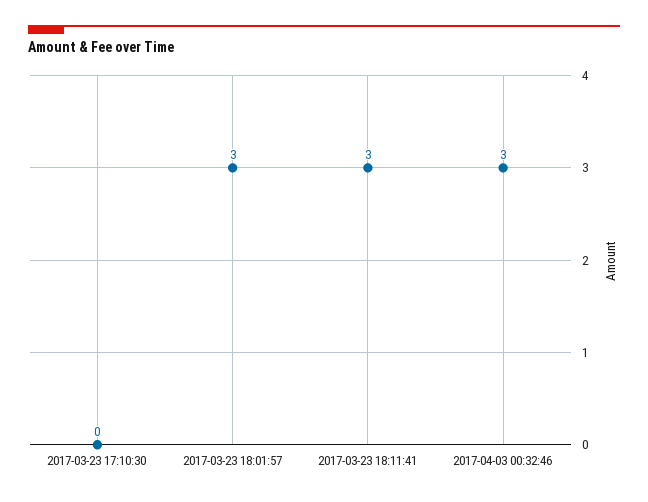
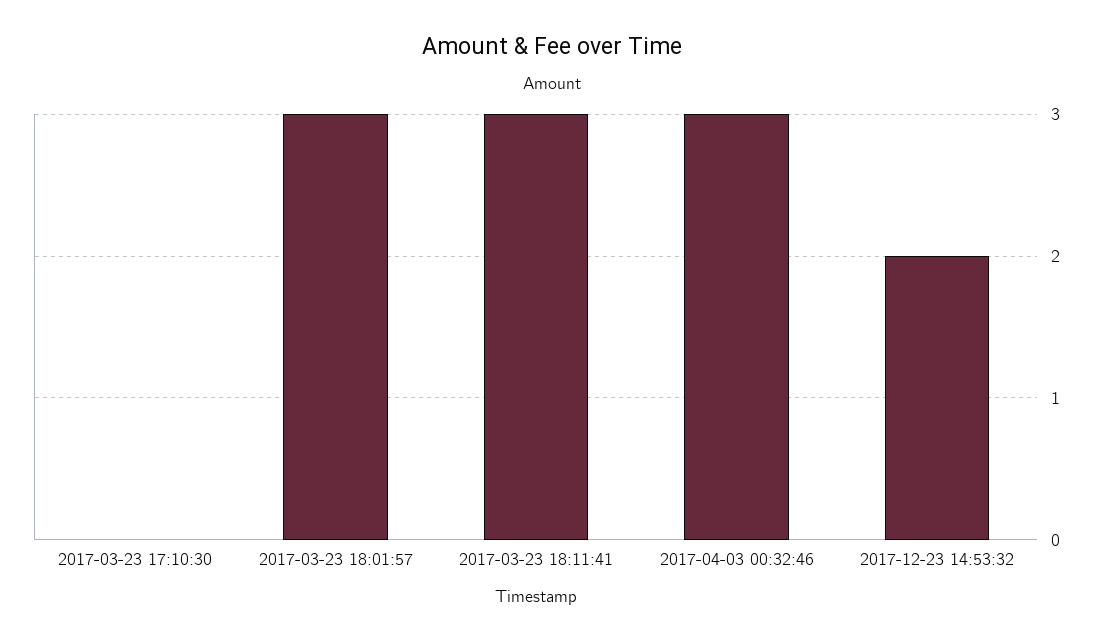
2017-12-23 14:53:32: none -> 2

